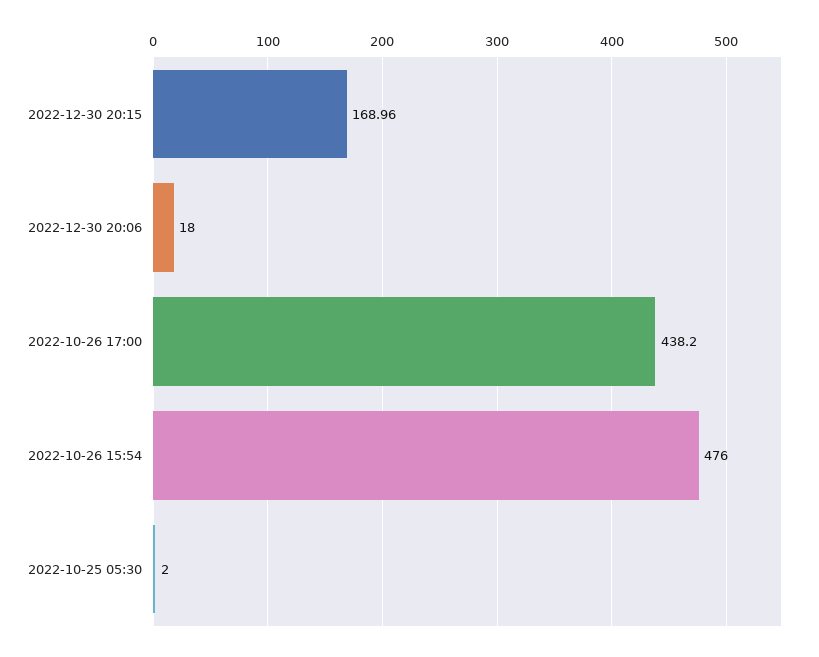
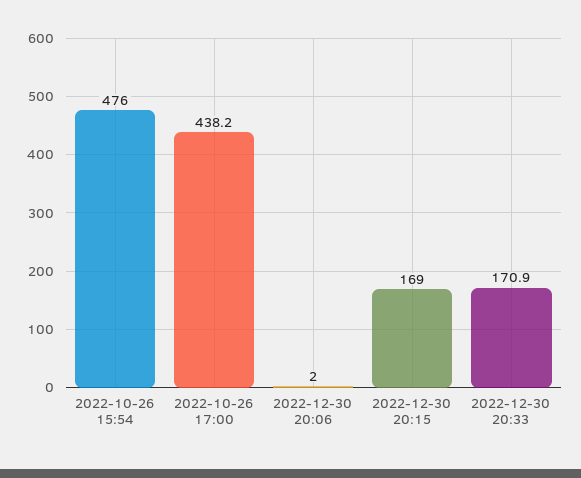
2022-12-30 20:06: 18 -> 2
2022-10-25 05:30: 2 -> none
2022-12-30 20:33: none -> 170.9

